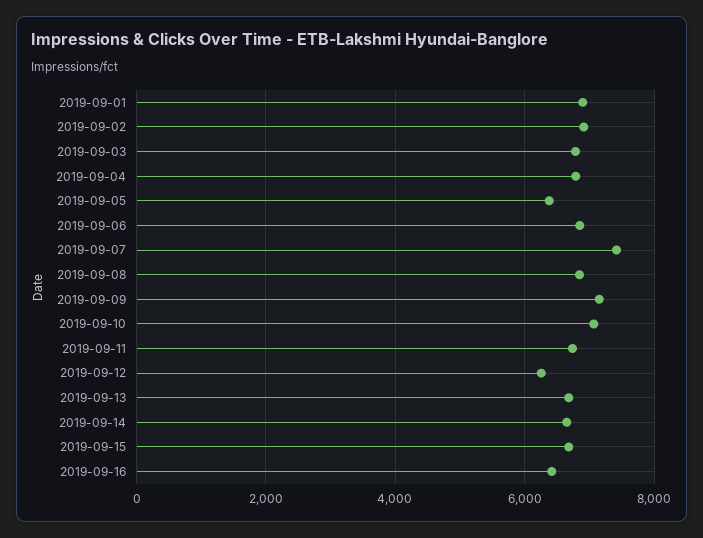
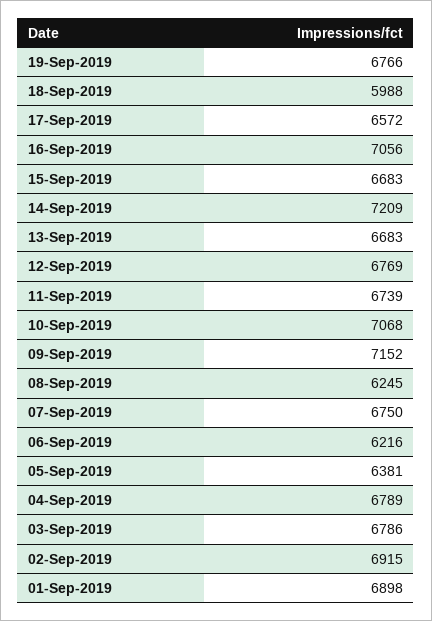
2019-09-06: 6800 -> 6216
2019-09-07: 7400 -> 6750
2019-09-08: 6800 -> 6245
2019-09-12: 6200 -> 6769
2019-09-14: 6600 -> 7209
2019-09-16: 6400 -> 7056
19-Sep-2019: none -> 6766
18-Sep-2019: none -> 5988
17-Sep-2019: none -> 6572

